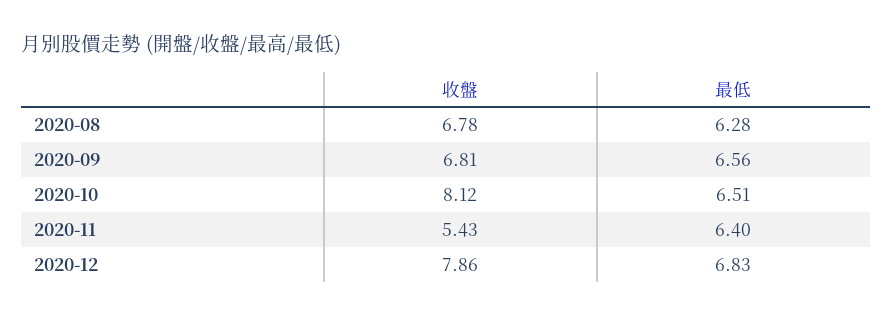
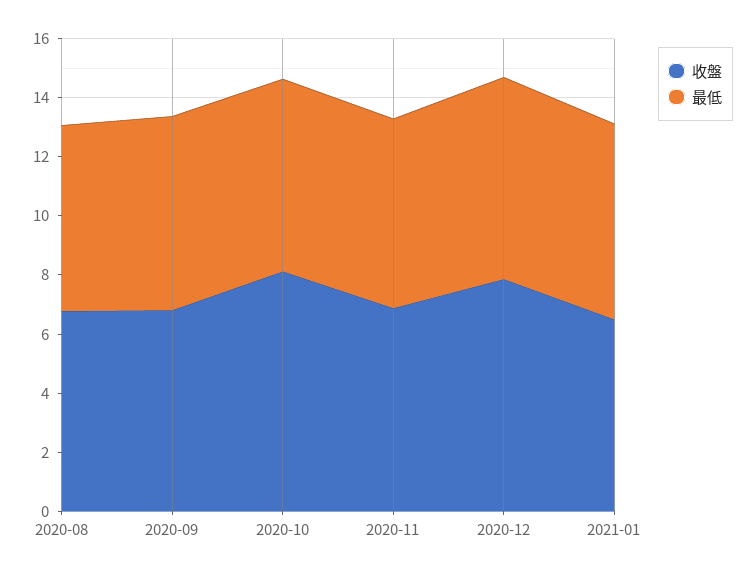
收盤, 2020-11: 5.43 -> 7
收盤, 2021-01: none -> 6.5
最低, 2021-01: none -> 6.5

